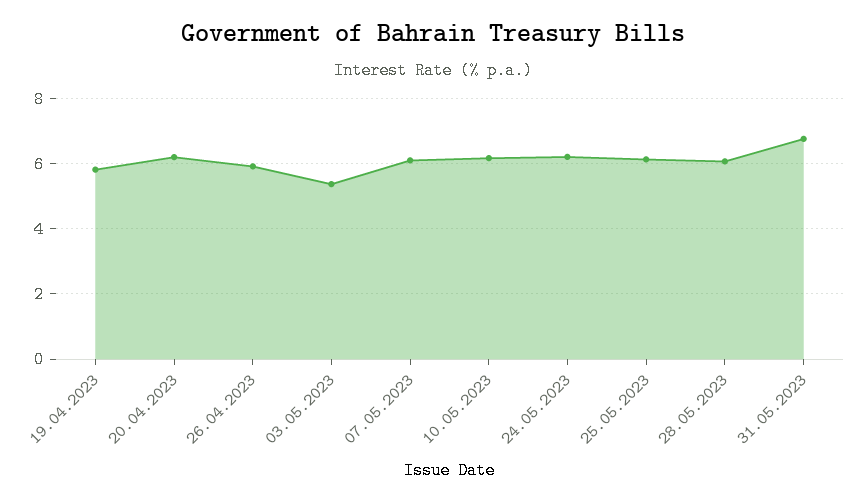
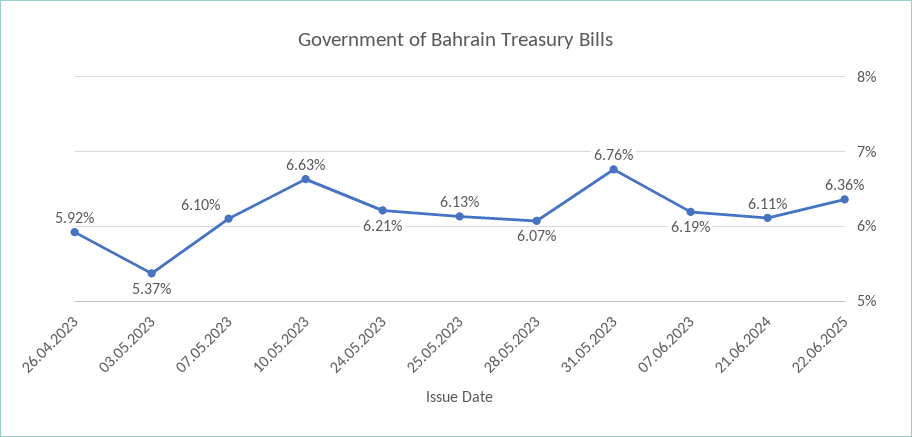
19.04.2023: 5.8 -> none
20.04.2023: 6.2 -> none
10.05.2023: 6.2 -> 6.63
07.06.2023: none -> 6.19
21.06.2024: none -> 6.11
22.06.2025: none -> 6.36

